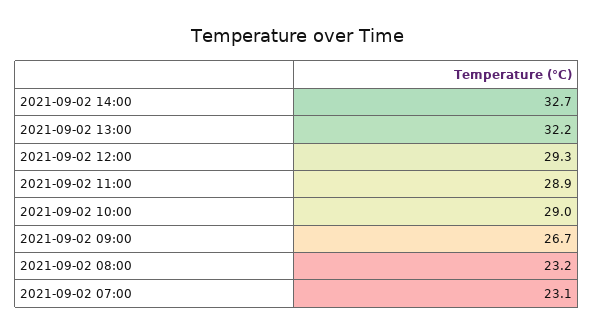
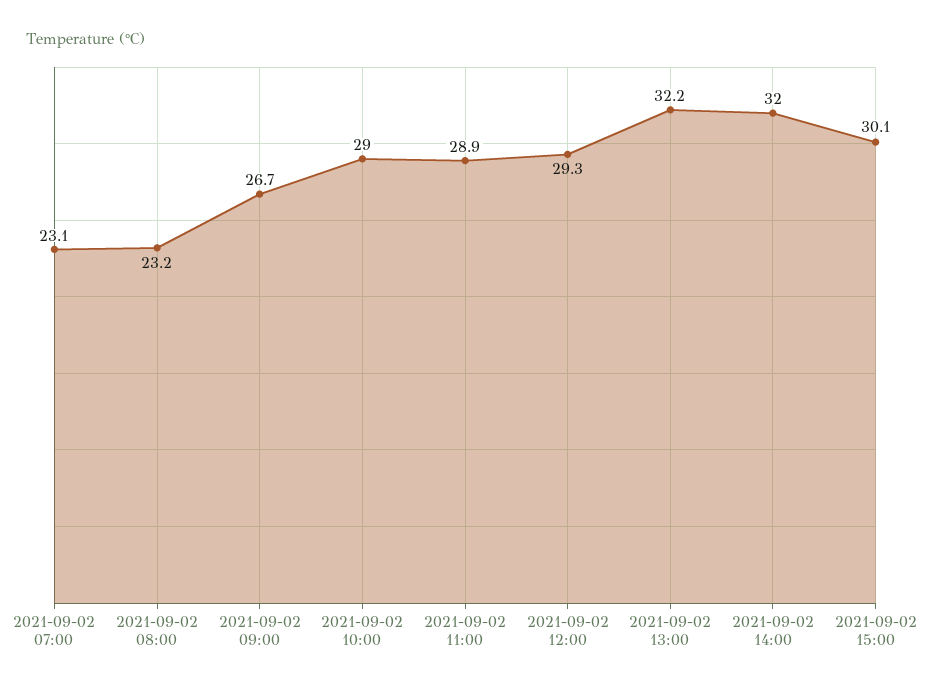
2021-09-02 14:00: 32.7 -> 32
2021-09-02 15:00: none -> 30.1

